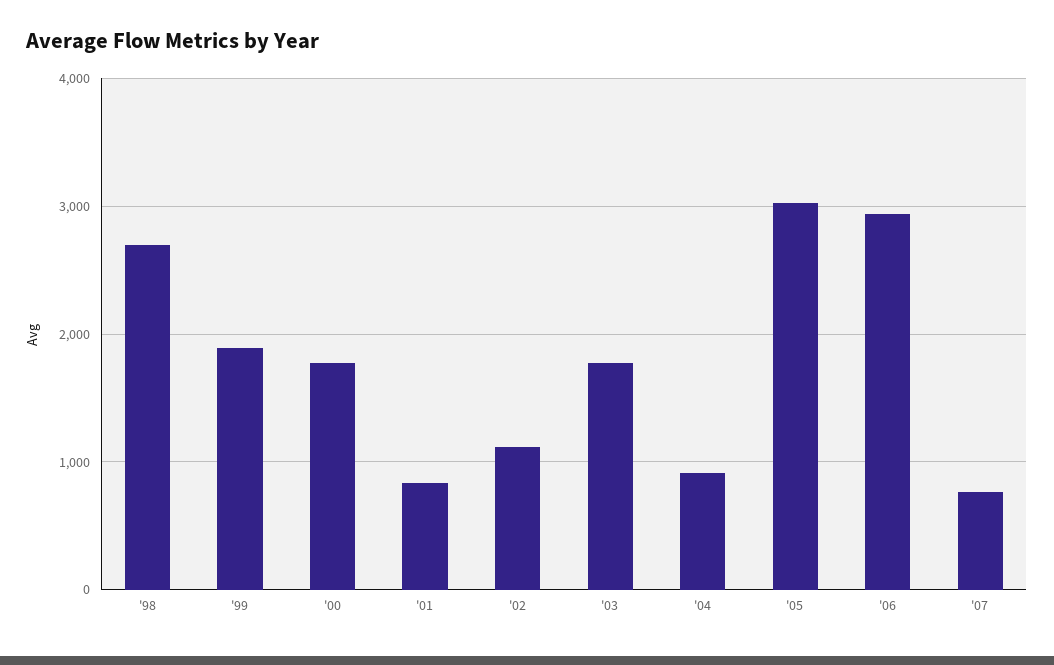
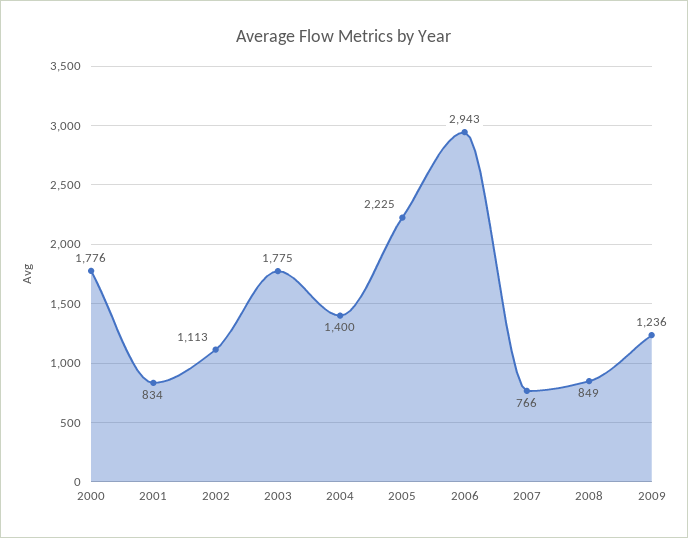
'98: 2700 -> none
'99: 1900 -> none
'04: 900 -> 1400
'05: 3000 -> 2225
2008: none -> 849
2009: none -> 1236

